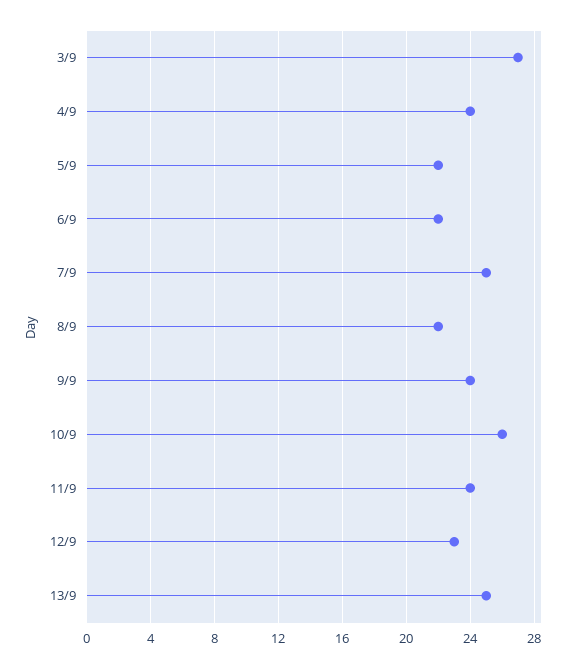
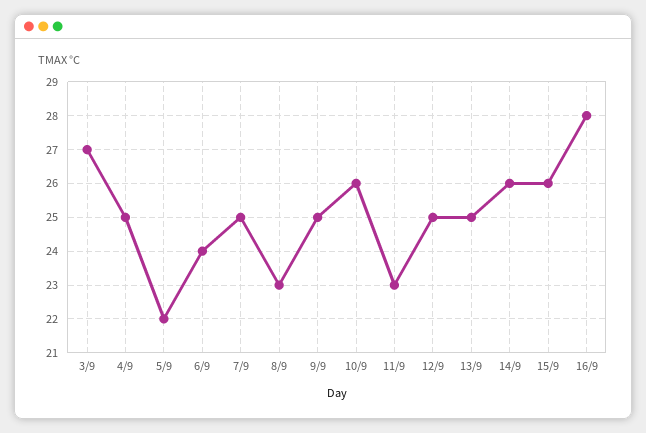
4/9: 24 -> 25
6/9: 22 -> 24
8/9: 22 -> 23
9/9: 24 -> 25
11/9: 24 -> 23
12/9: 23 -> 25
14/9: none -> 26
15/9: none -> 26
16/9: none -> 28

